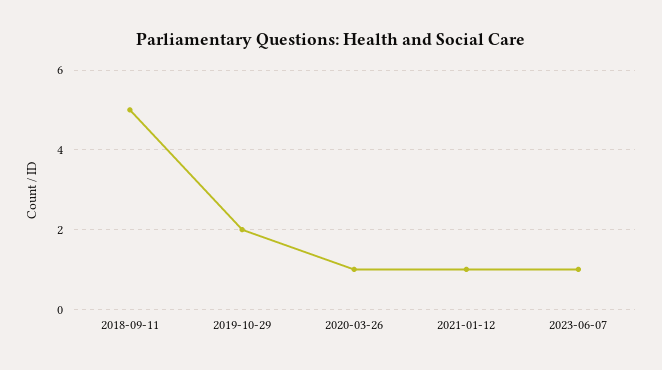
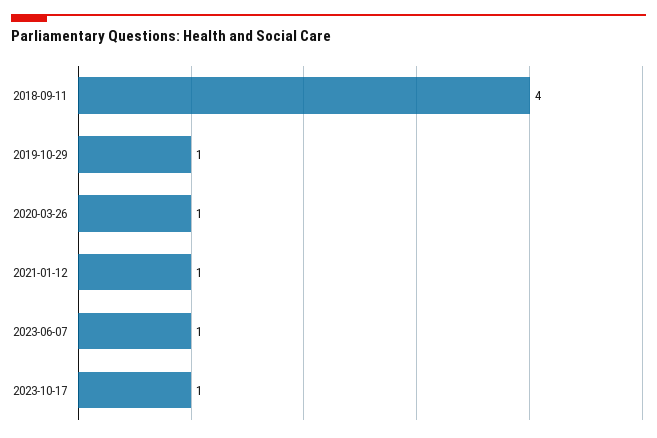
2018-09-11: 5 -> 4
2019-10-29: 2 -> 1
2023-10-17: none -> 1

